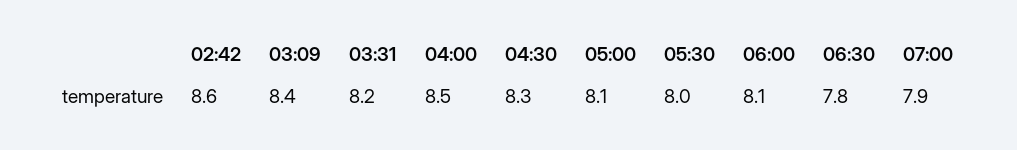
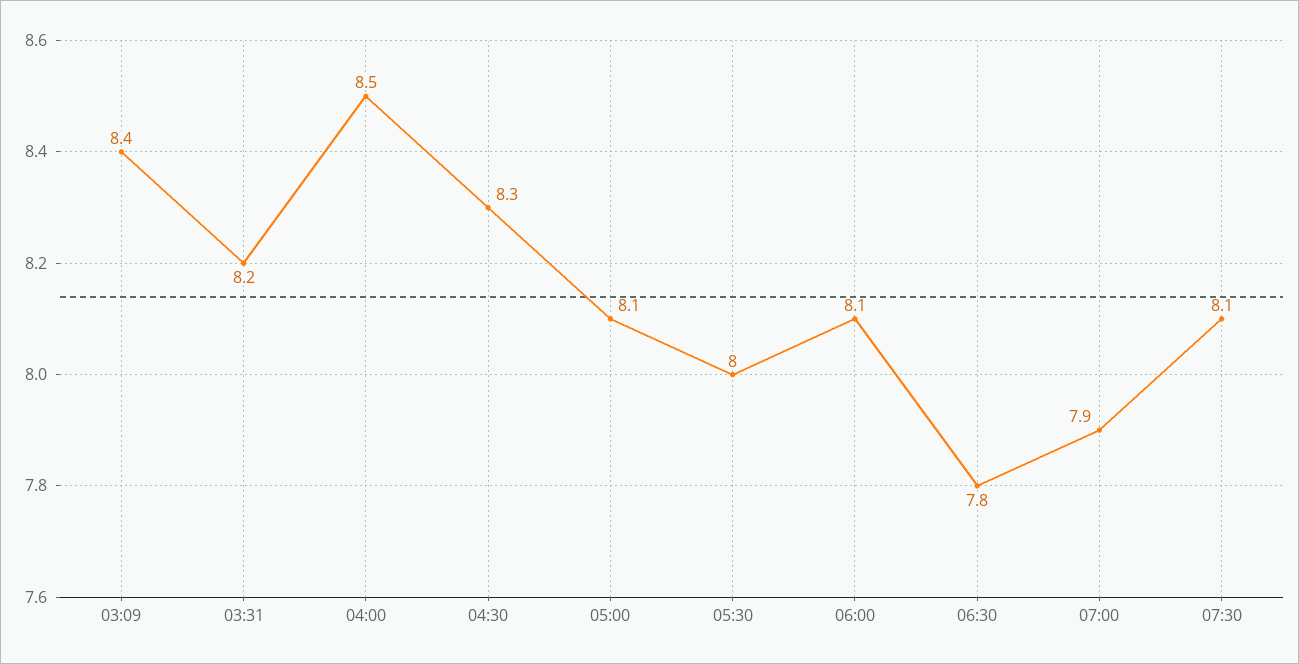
02:42: 8.6 -> none
07:30: none -> 8.1

